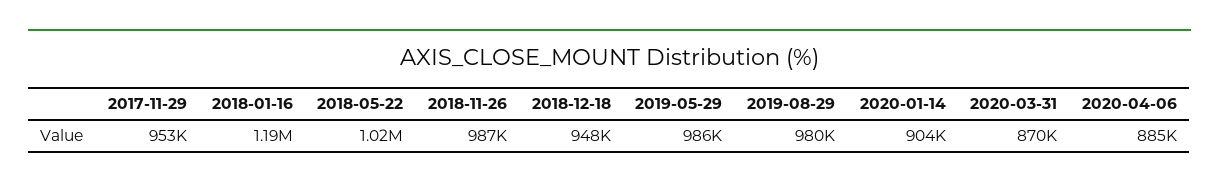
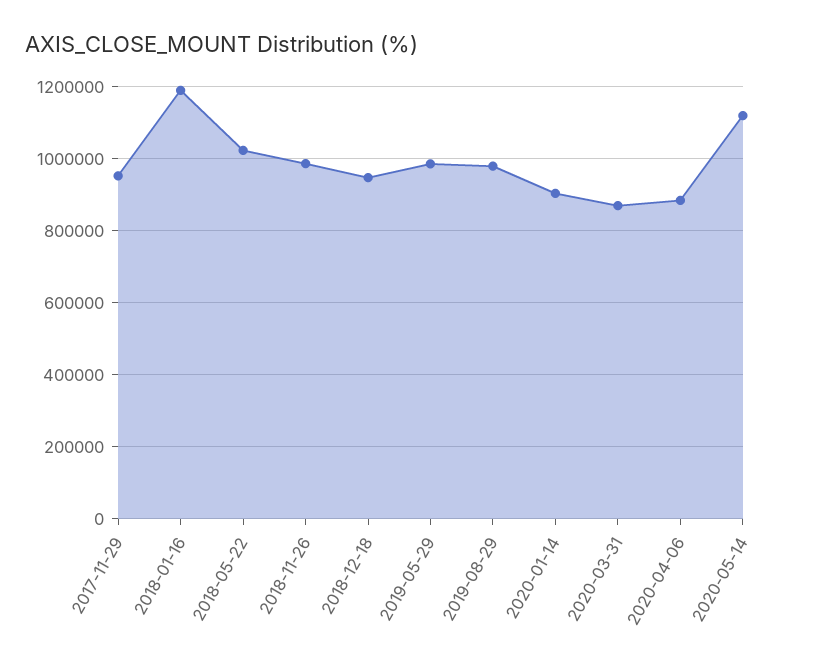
2020-05-14: none -> 1120000

